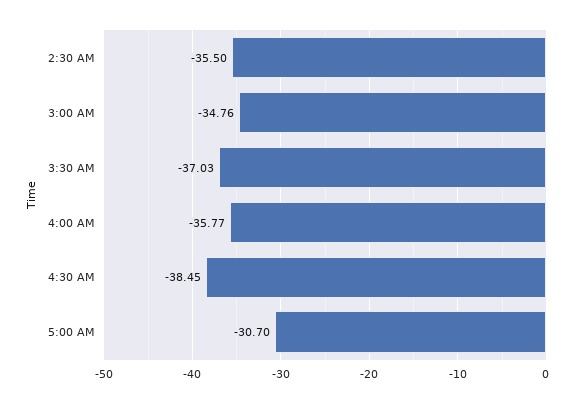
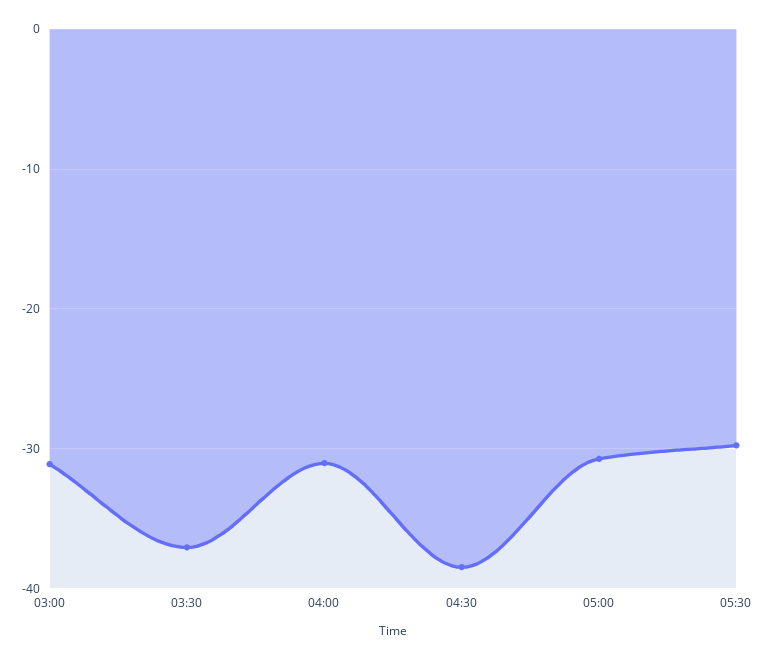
2:30 AM: -35.5 -> none
3:00 AM: -34.76 -> -31
4:00 AM: -35.77 -> -31
05:30: none -> -30

